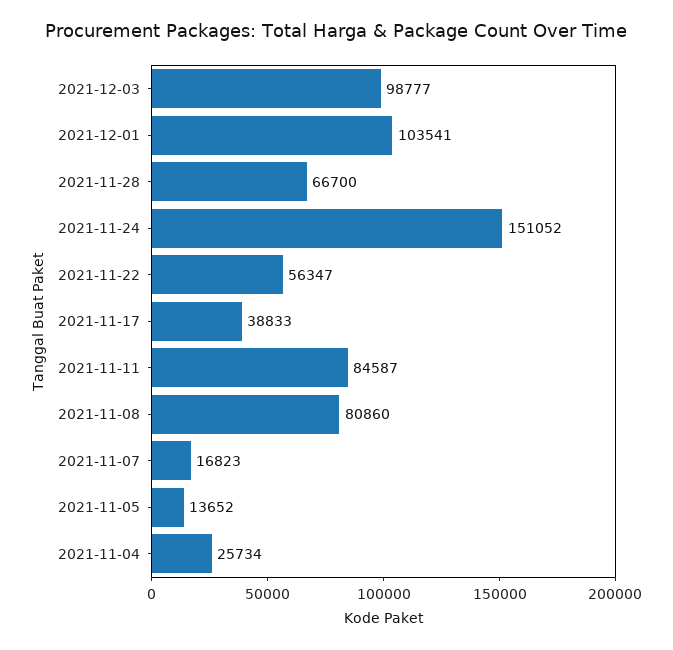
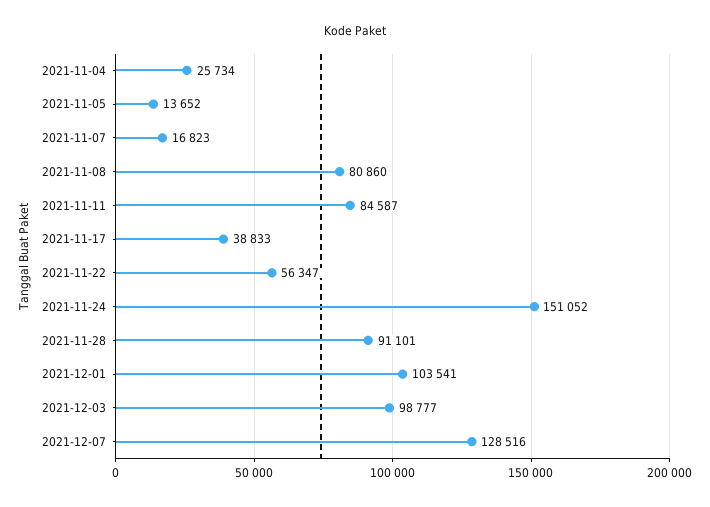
2021-11-28: 66700 -> 91101
2021-12-07: none -> 128516

